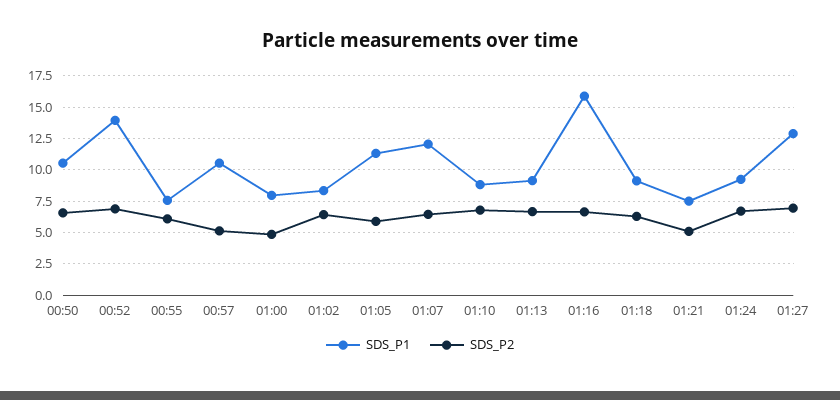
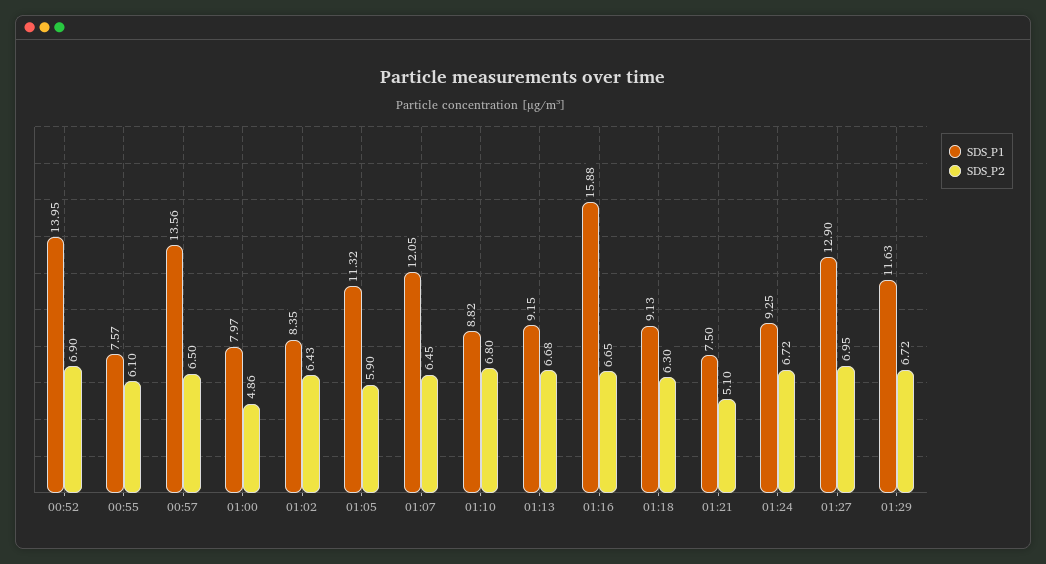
SDS_P1, 00:50: 10.5 -> none
SDS_P2, 00:50: 6.5 -> none
SDS_P1, 00:57: 10.5 -> 13.56
SDS_P2, 00:57: 5 -> 6.5
SDS_P1, 01:29: none -> 11.63
SDS_P2, 01:29: none -> 6.72

